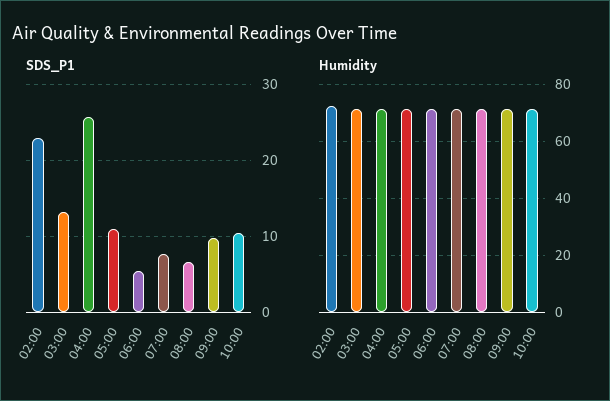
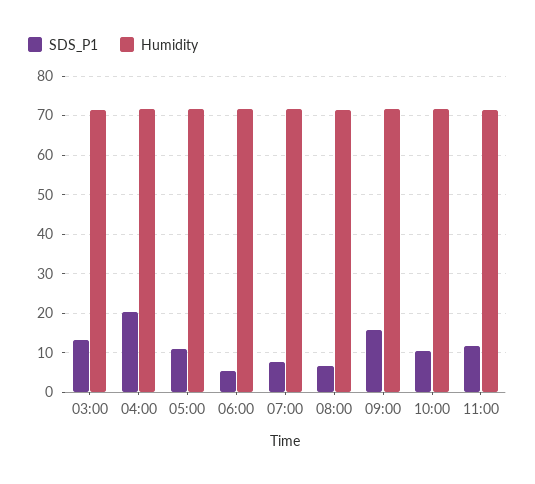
SDS_P1, 02:00: 23 -> none
SDS_P1, 04:00: 26 -> 20
SDS_P1, 09:00: 10 -> 16
Humidity, 02:00: 72.5 -> none
SDS_P1, 11:00: none -> 12
Humidity, 11:00: none -> 72

